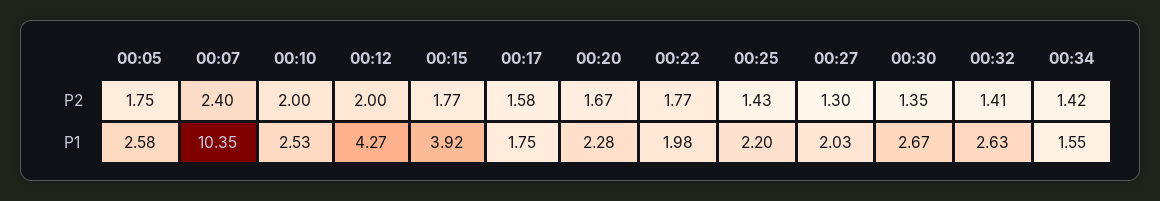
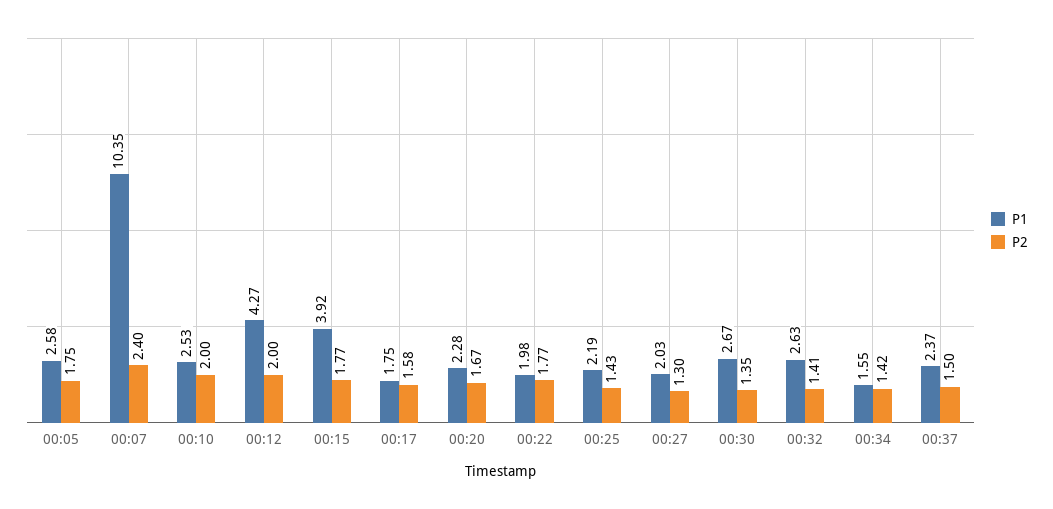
P1, 00:25: 2.2 -> 2.19
P1, 00:37: none -> 2.37
P2, 00:37: none -> 1.5

